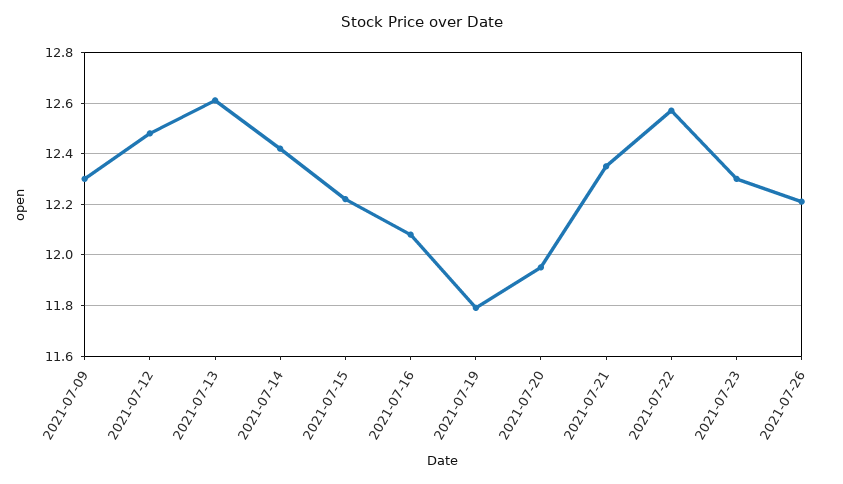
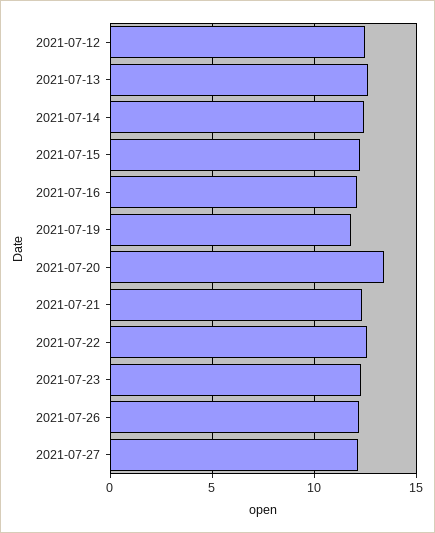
2021-07-09: 12.3 -> none
2021-07-20: 11.95 -> 13.5
2021-07-27: none -> 12

